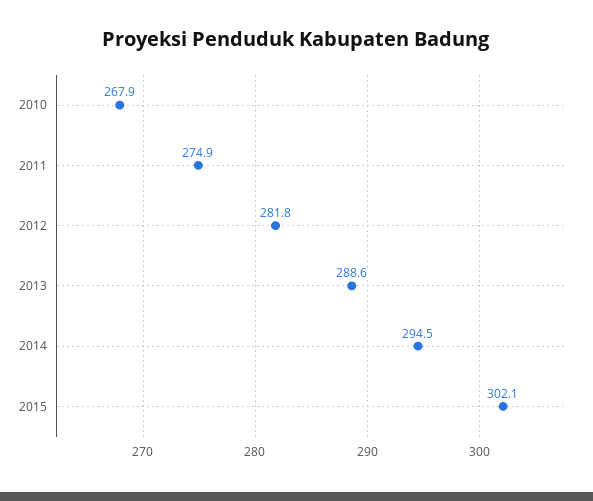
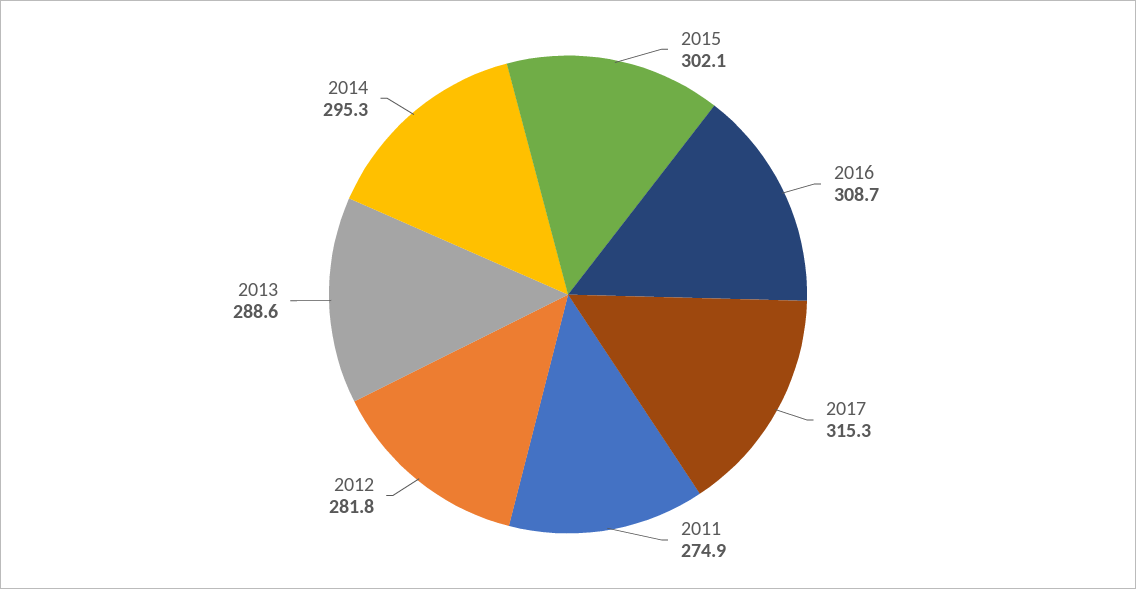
2010: 267.9 -> none
2014: 294.5 -> 295.3
2016: none -> 308.7
2017: none -> 315.3

